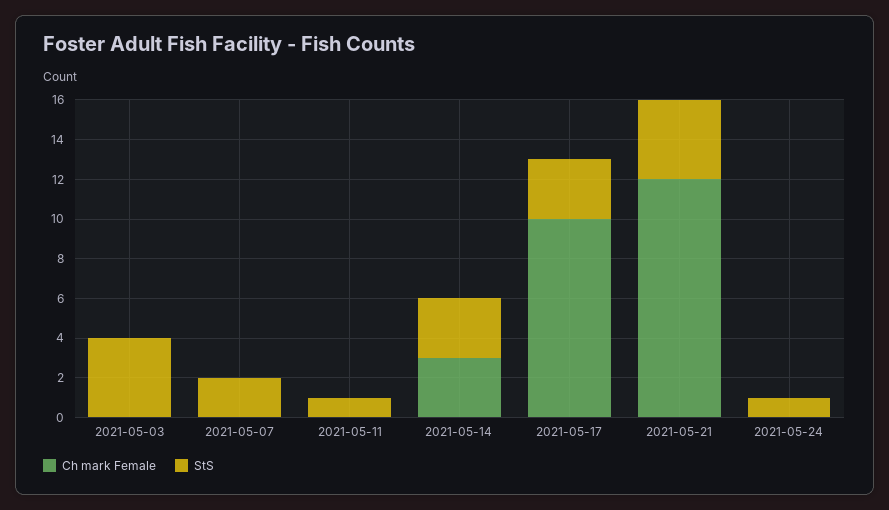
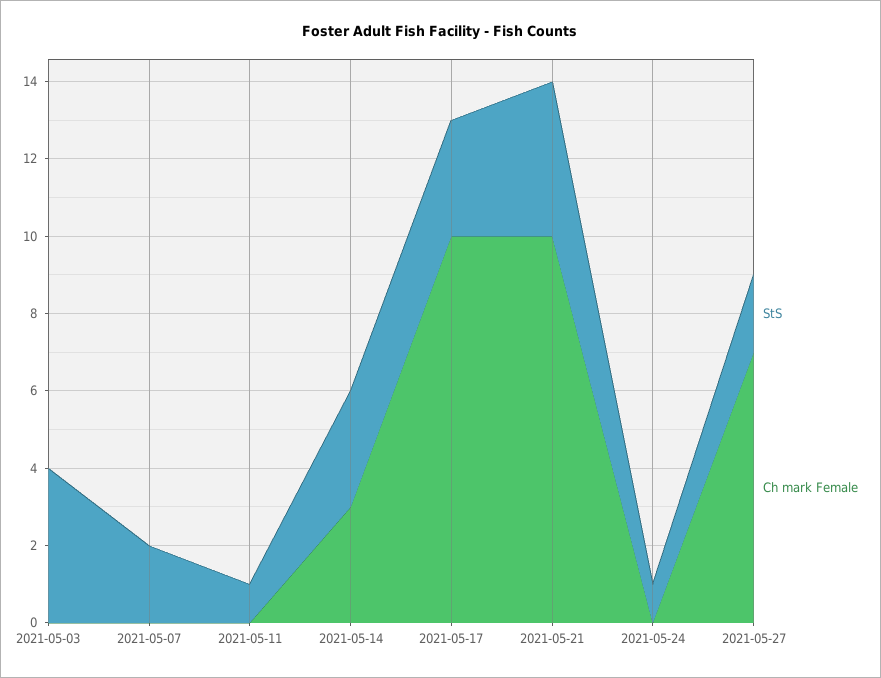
Ch mark Female, 2021-05-21: 12 -> 10
StS, 2021-05-27: none -> 2
Ch mark Female, 2021-05-27: none -> 7

